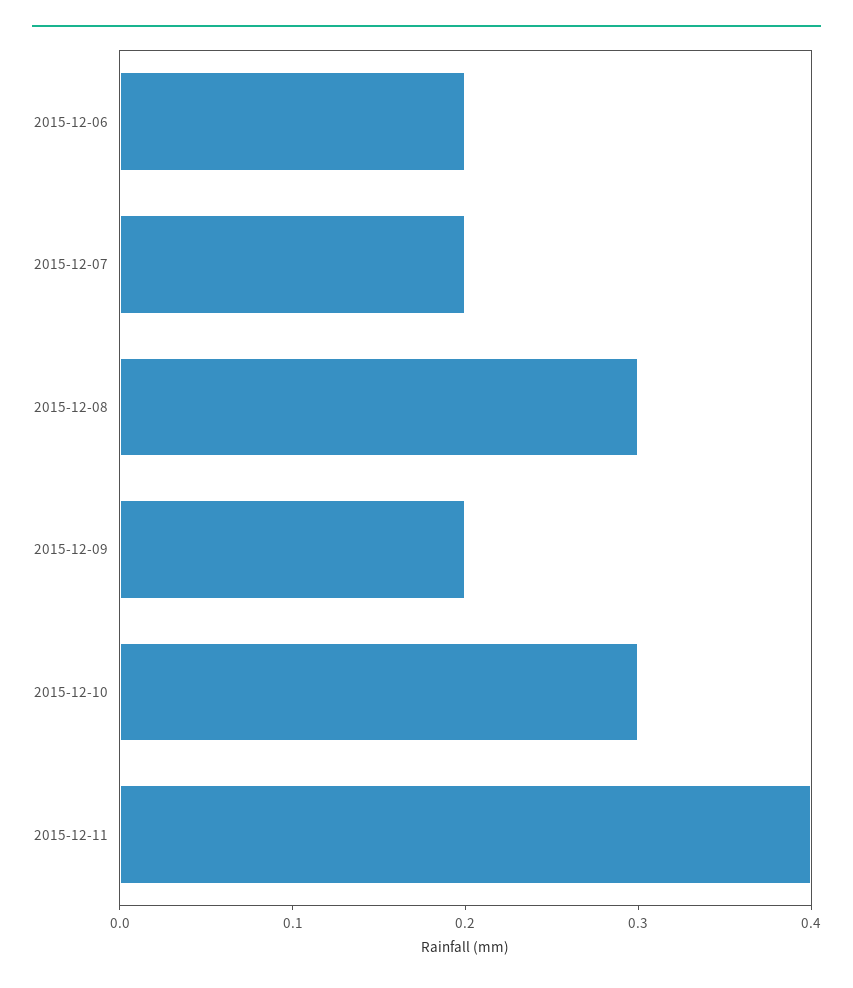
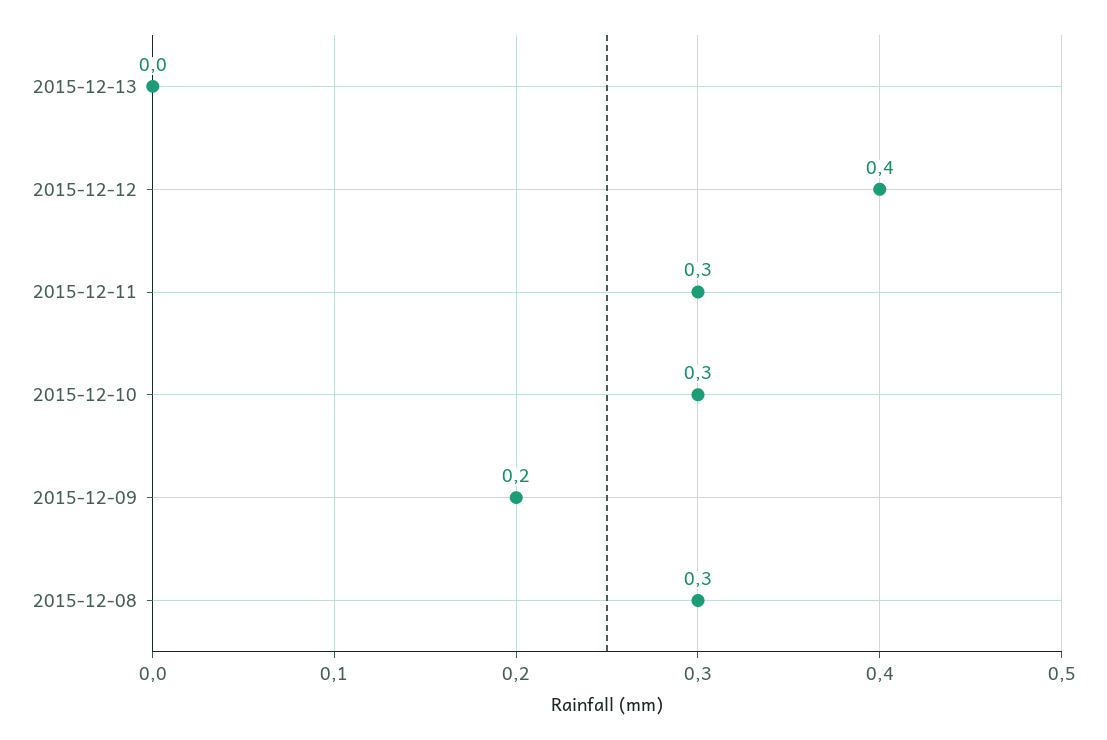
2015-12-06: 0.2 -> none
2015-12-07: 0.2 -> none
2015-12-11: 0.4 -> 0.3
2015-12-13: none -> 0
2015-12-12: none -> 0.4

